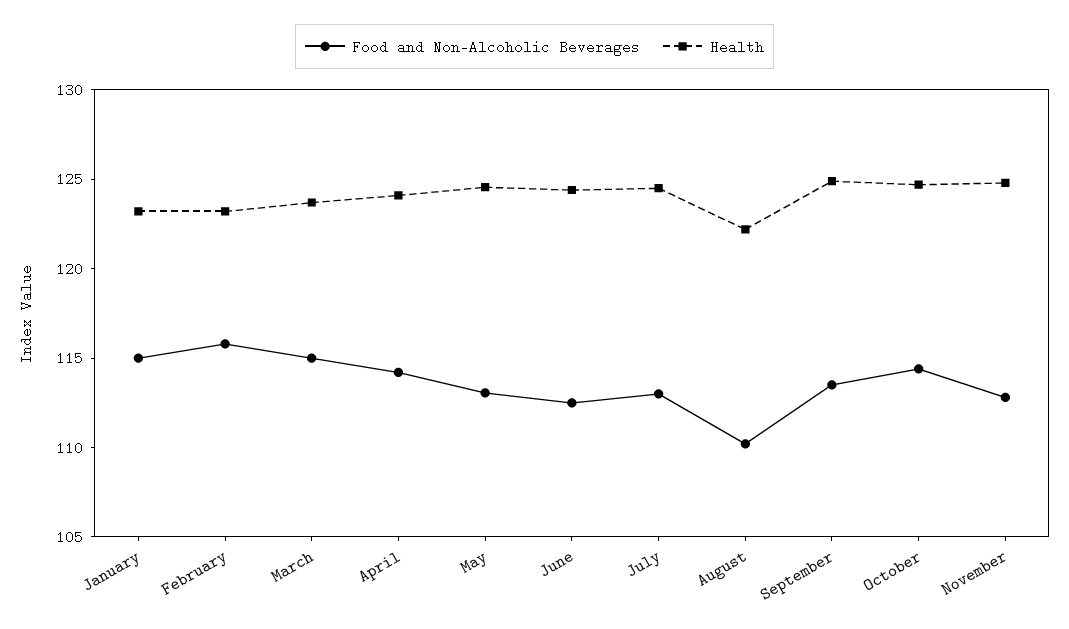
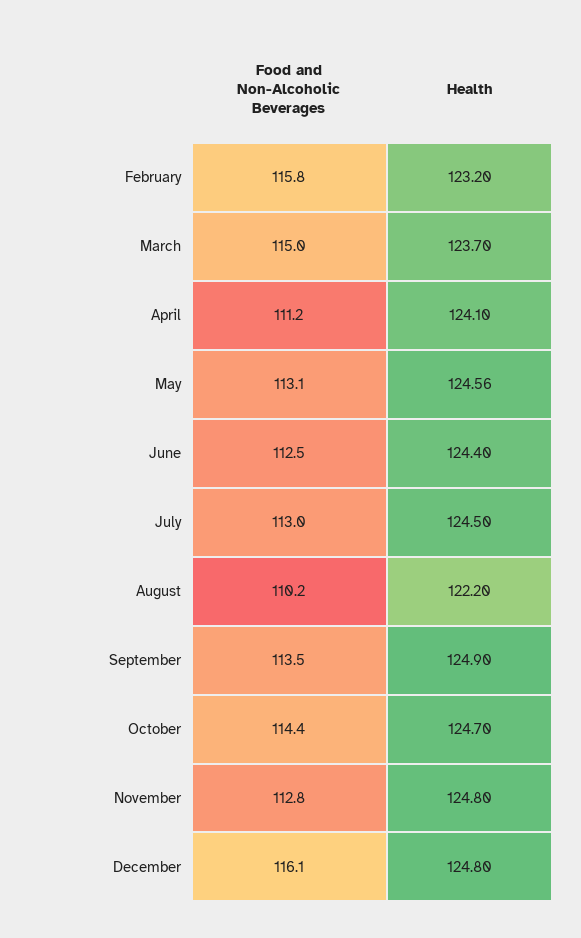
Food and Non-Alcoholic Beverages, January: 115 -> none
Health, January: 123 -> none
Food and Non-Alcoholic Beverages, April: 114 -> 111.2
Food and Non-Alcoholic Beverages, December: none -> 116.1
Health, December: none -> 124.8

